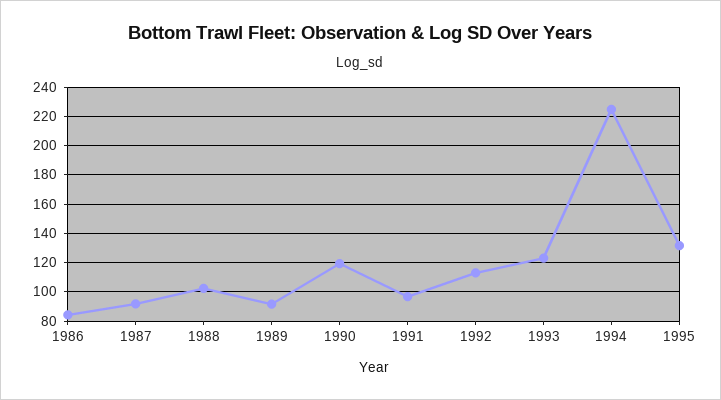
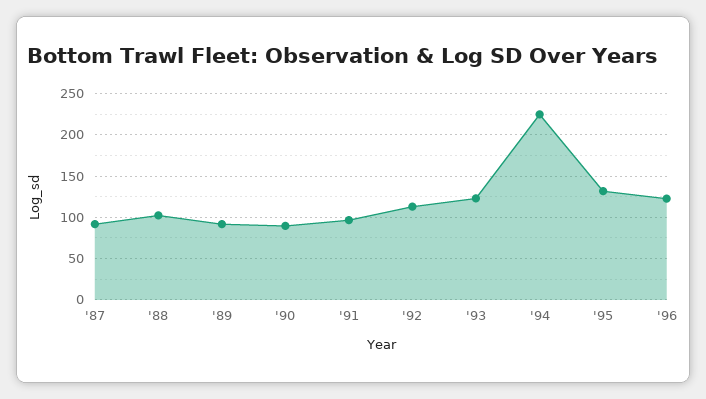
1986: 85 -> none
1990: 120 -> 90
'96: none -> 120

